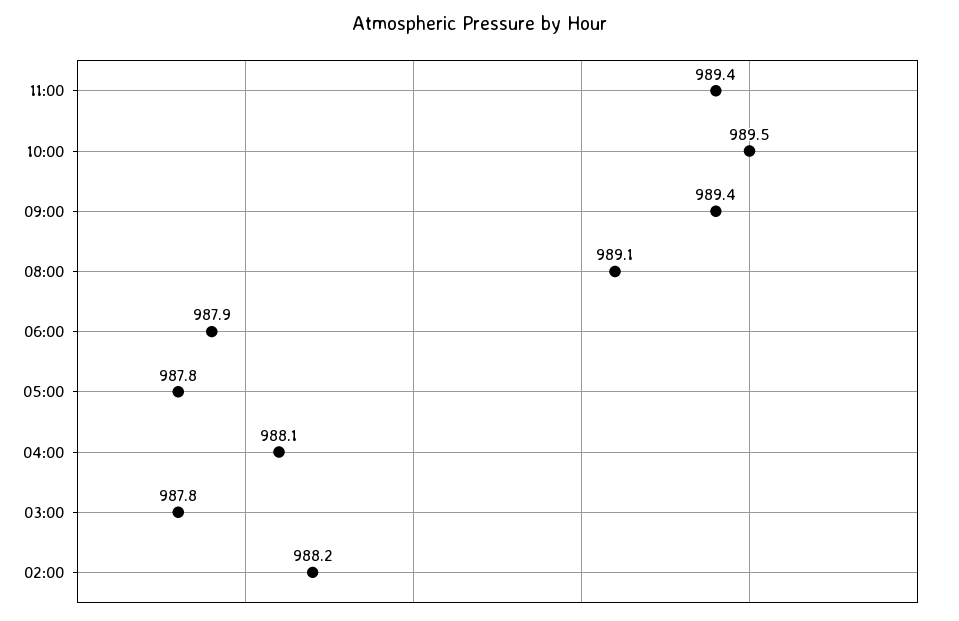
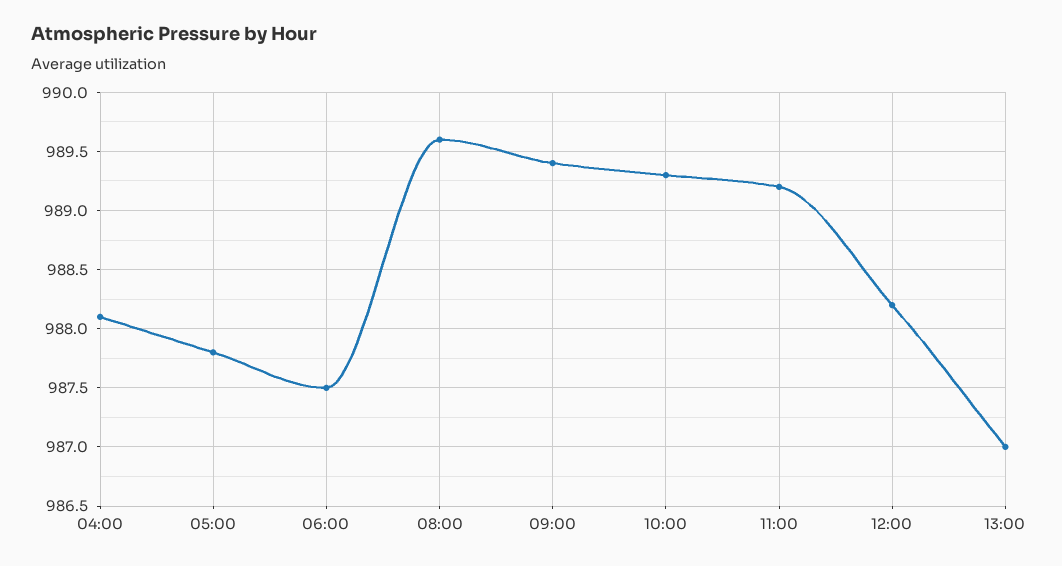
11:00: 989.4 -> 989.2
10:00: 989.5 -> 989.3
08:00: 989.1 -> 989.6
06:00: 987.9 -> 987.5
03:00: 987.8 -> none
02:00: 988.2 -> none
12:00: none -> 988.2
13:00: none -> 987

